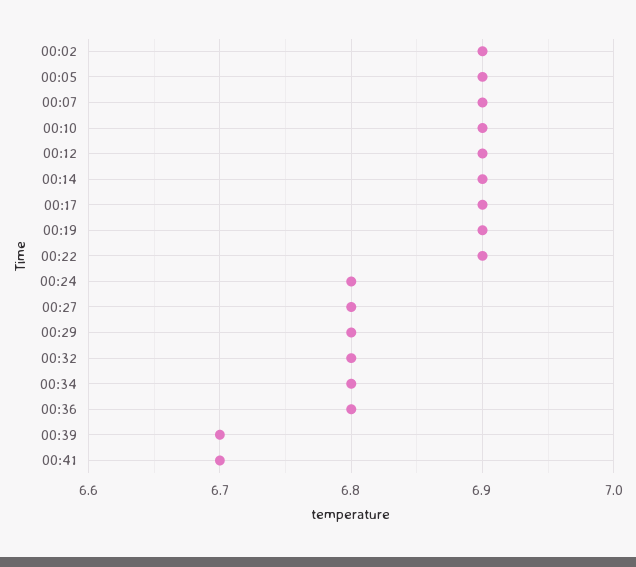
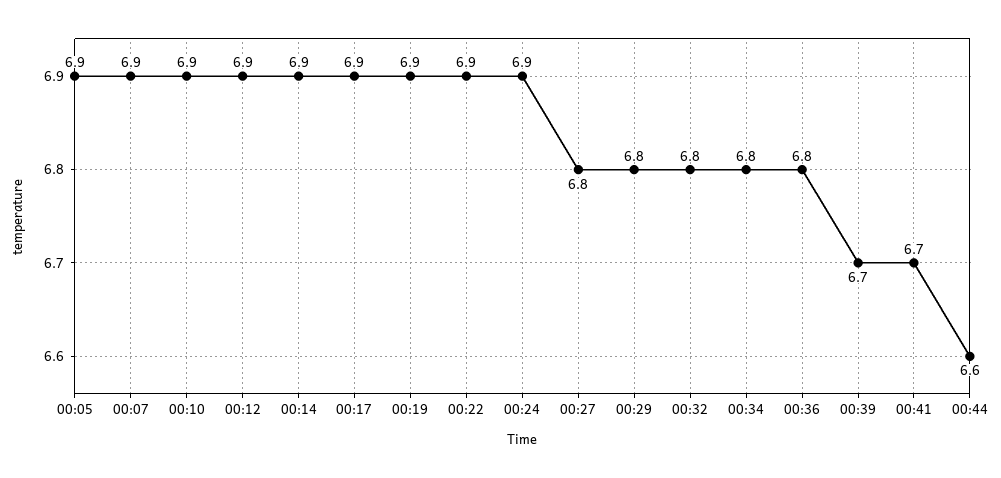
00:02: 6.9 -> none
00:24: 6.8 -> 6.9
00:44: none -> 6.6

